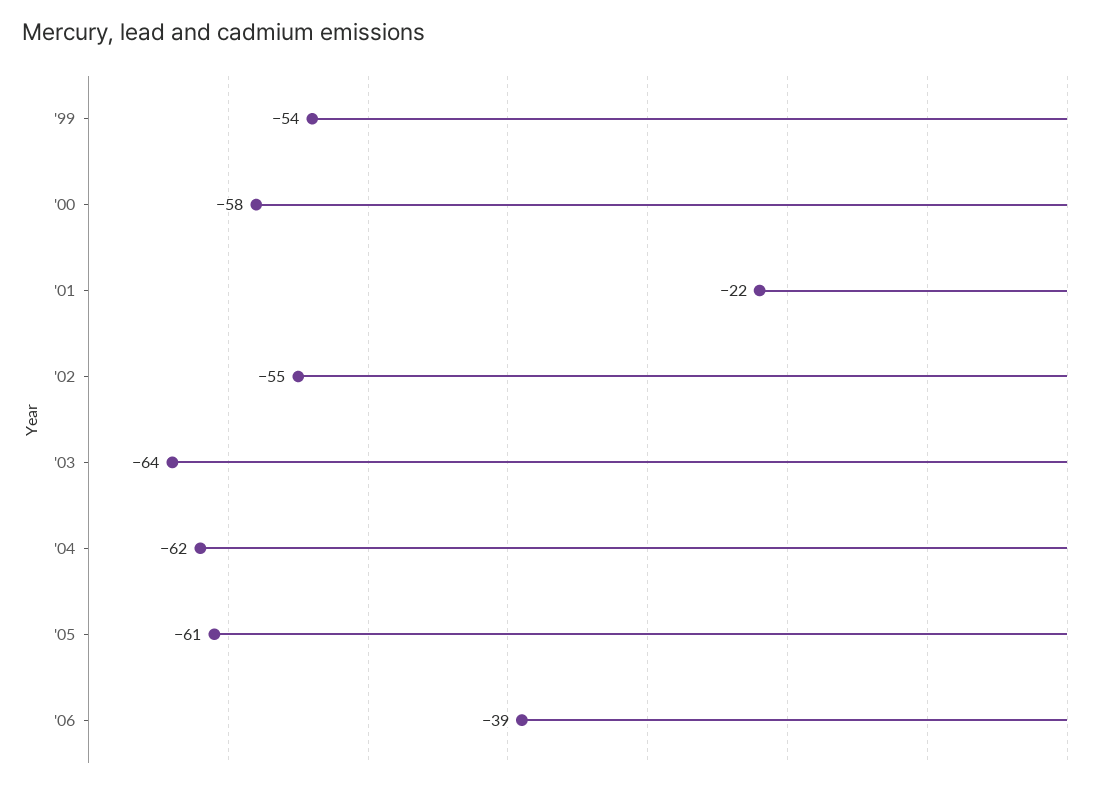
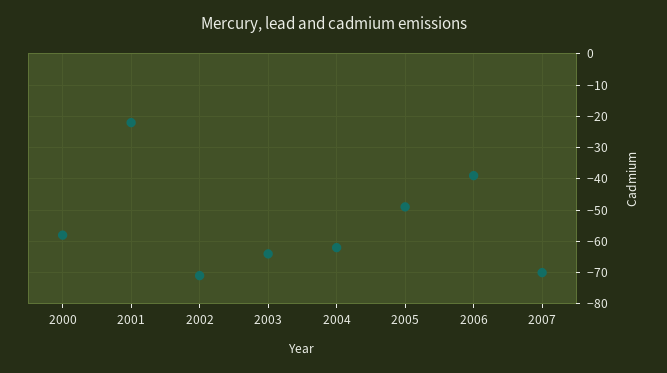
'99: -54 -> none
'02: -55 -> -70
'05: -61 -> -50
2007: none -> -70

